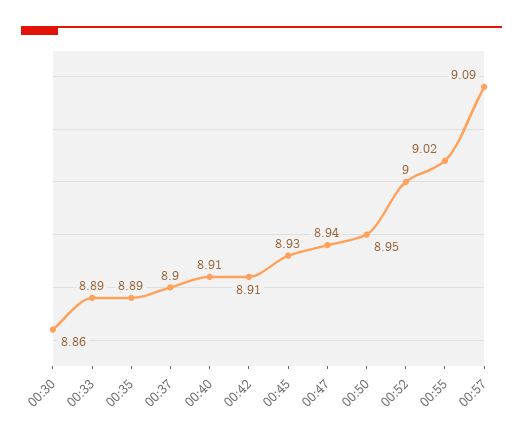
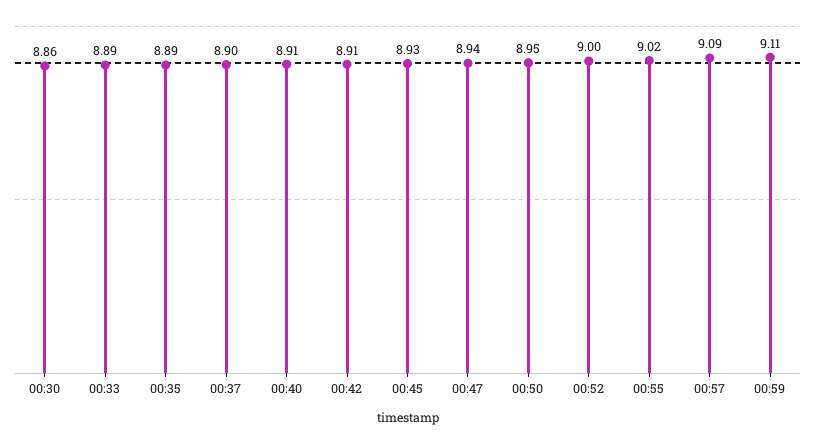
00:59: none -> 9.11

